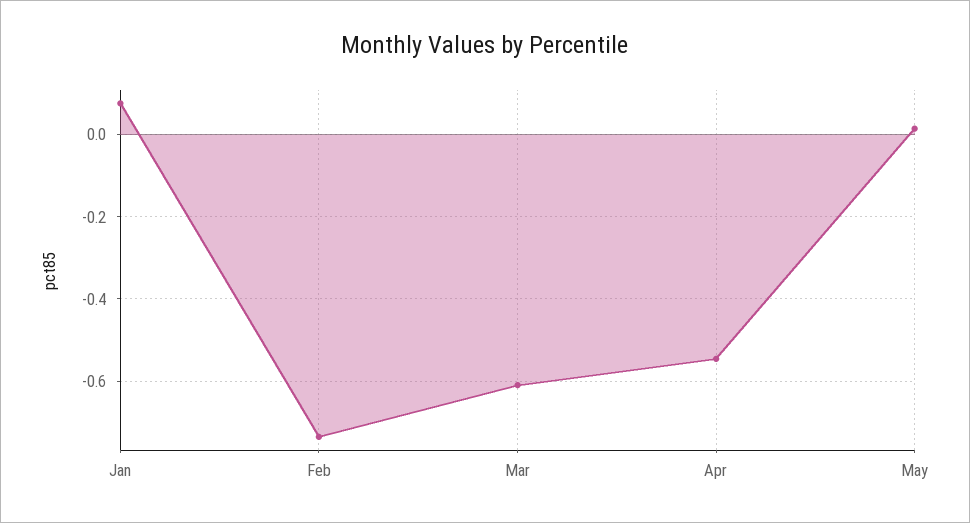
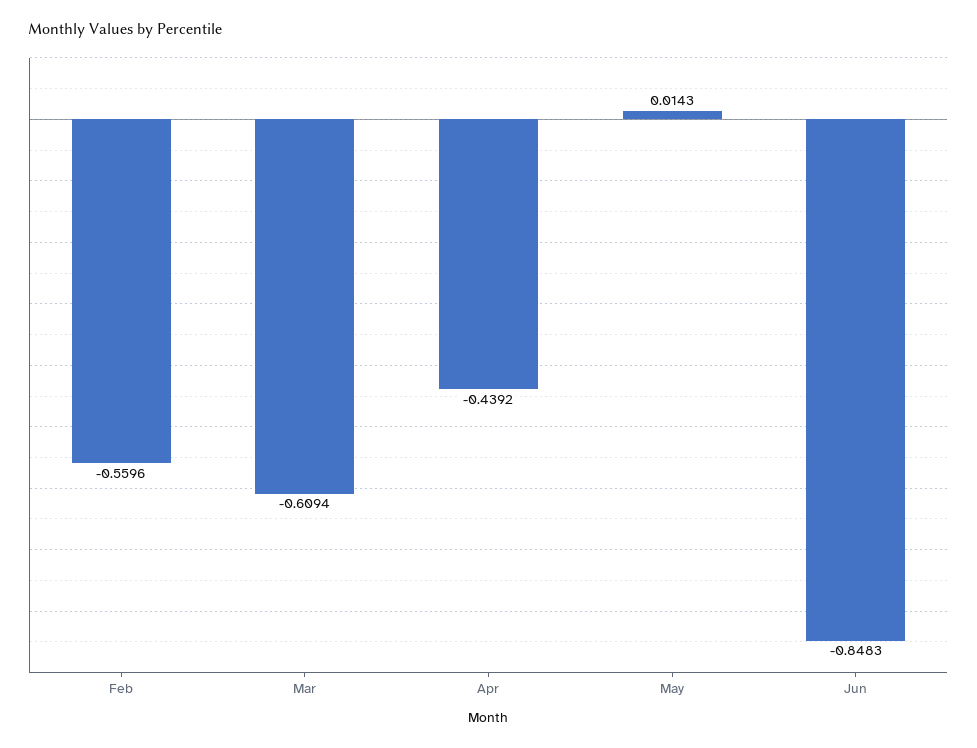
Jan: 0.08 -> none
Feb: -0.74 -> -0.5596
Apr: -0.54 -> -0.4392
Jun: none -> -0.8483

